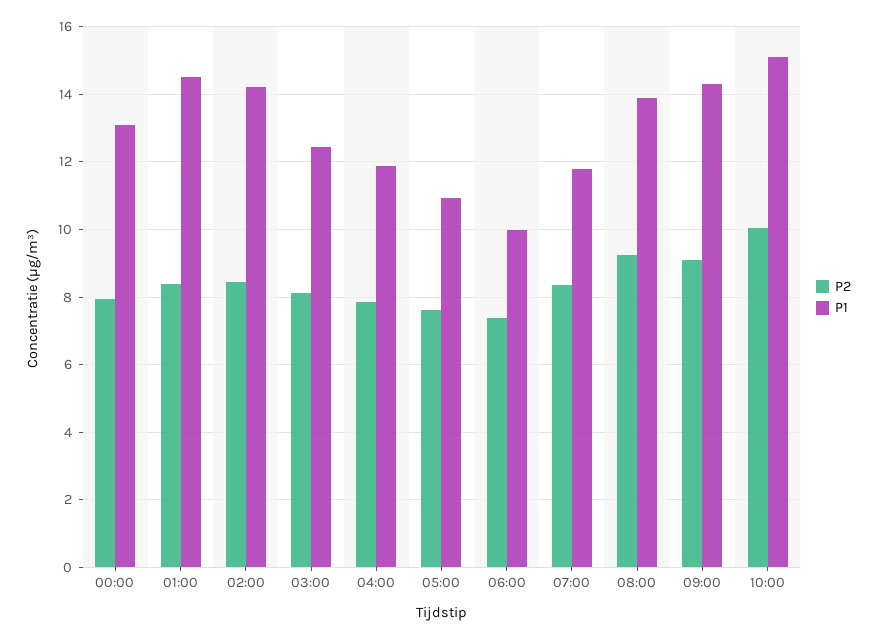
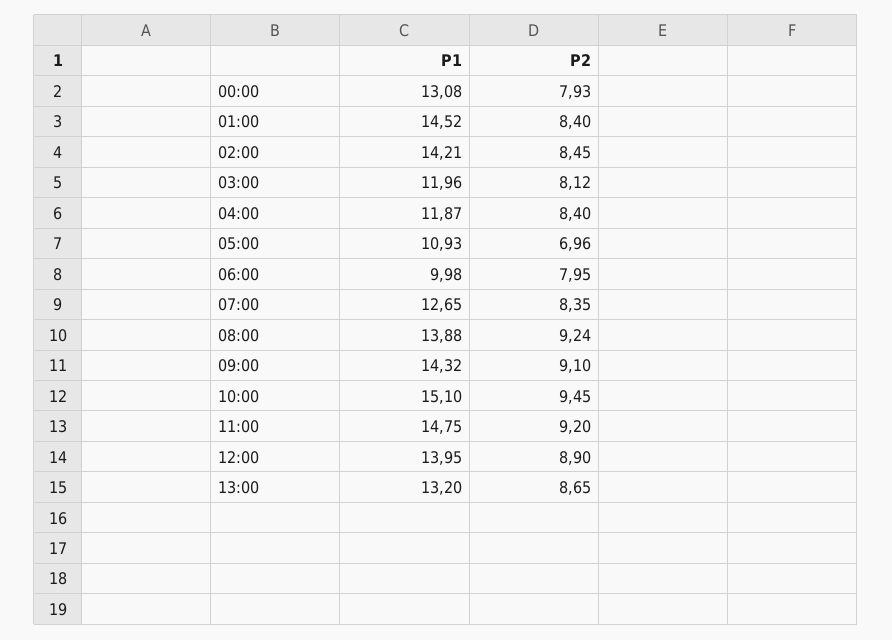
P1, 03:00: 12.4 -> 11.96
P2, 04:00: 7.8 -> 8.4
P2, 05:00: 7.6 -> 6.96
P2, 06:00: 7.4 -> 7.95
P1, 07:00: 11.8 -> 12.65
P2, 10:00: 10 -> 9.45
P1, 11:00: none -> 14.75
P2, 11:00: none -> 9.2
P1, 12:00: none -> 13.95
P2, 12:00: none -> 8.9
P1, 13:00: none -> 13.2
P2, 13:00: none -> 8.65

